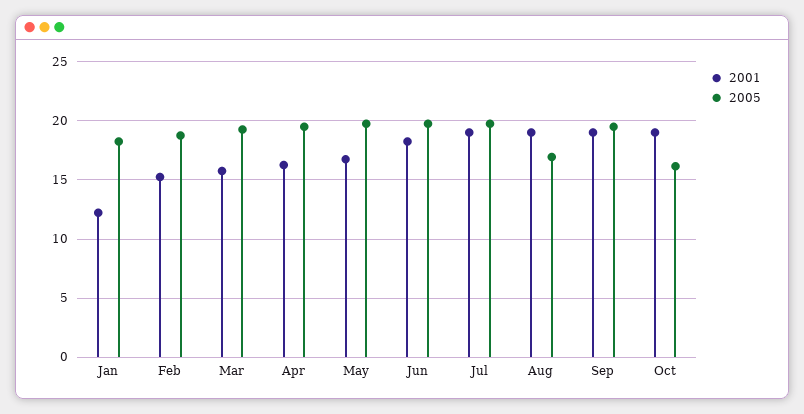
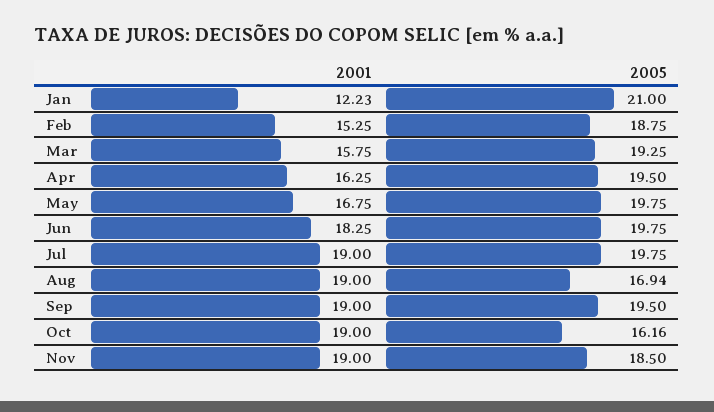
2005, Jan: 18 -> 21
2001, Nov: none -> 19
2005, Nov: none -> 18.5

